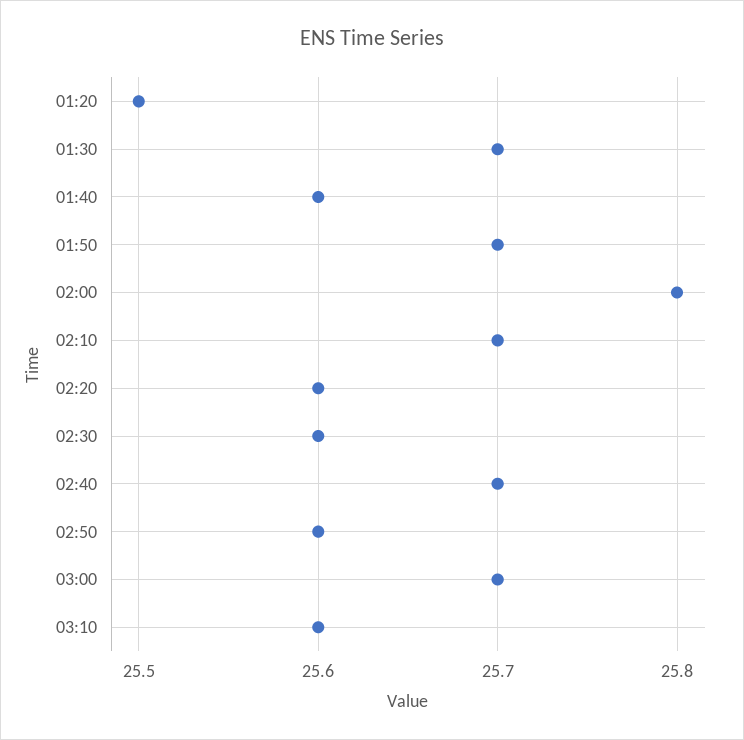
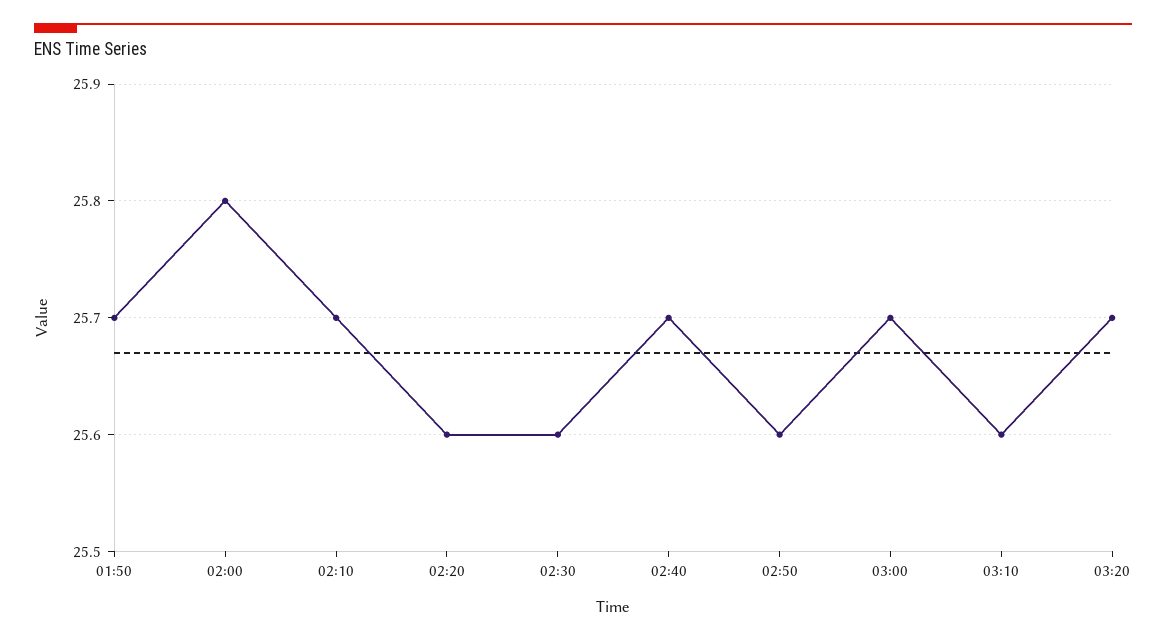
01:20: 25.5 -> none
01:30: 25.7 -> none
01:40: 25.6 -> none
03:20: none -> 25.7

